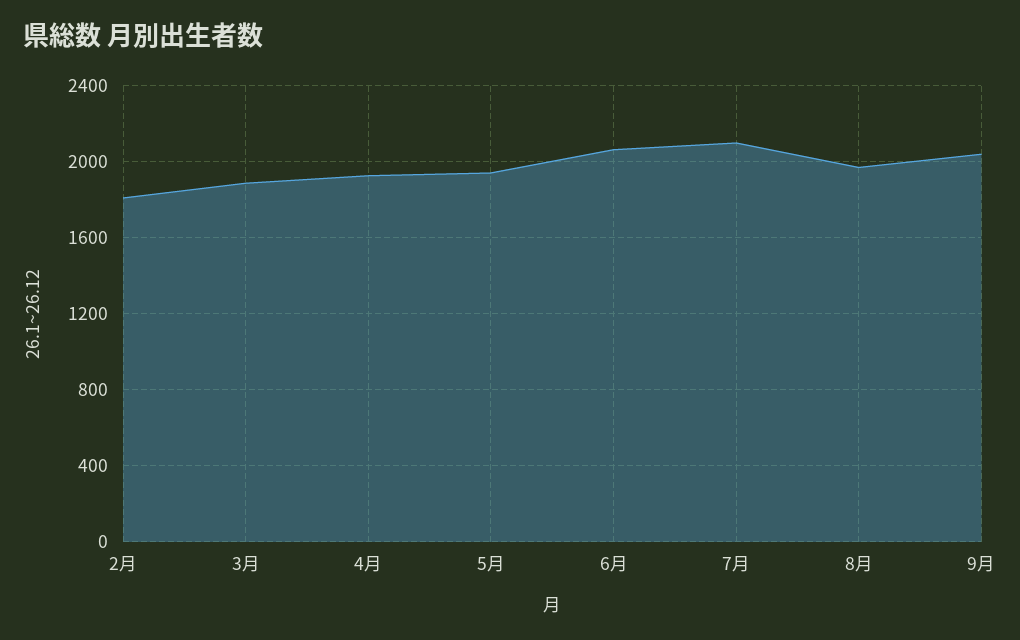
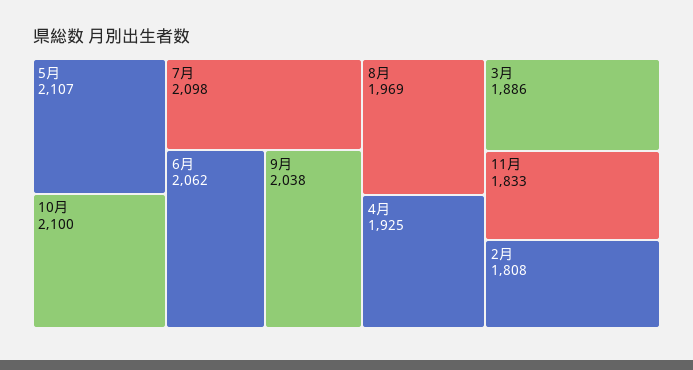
5月: 1950 -> 2107
10月: none -> 2100
11月: none -> 1833

